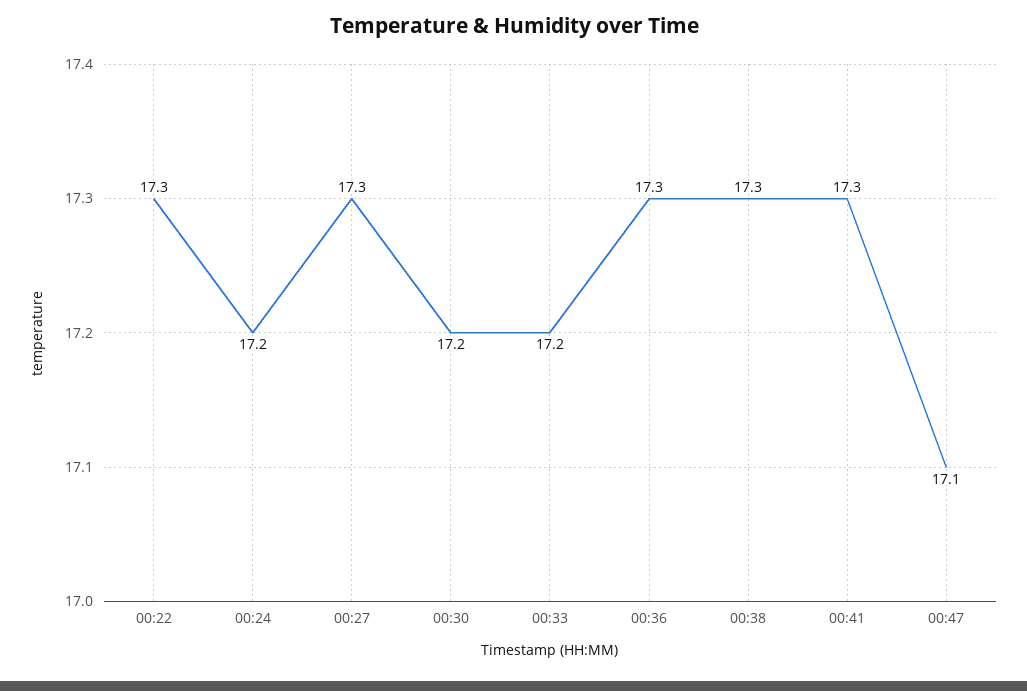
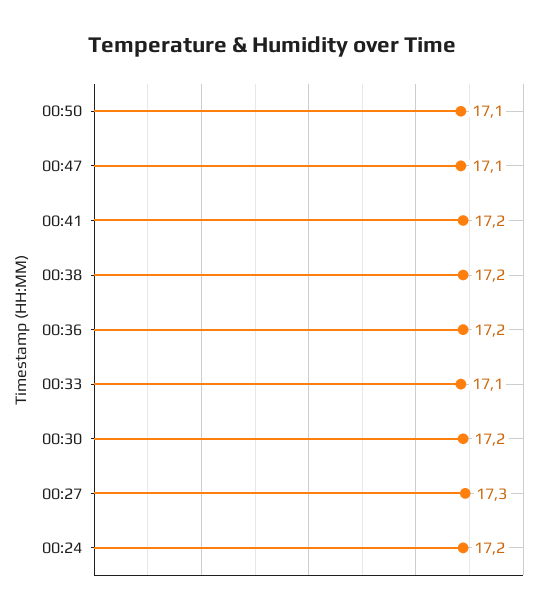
00:22: 17.3 -> none
00:33: 17.2 -> 17.1
00:36: 17.3 -> 17.2
00:38: 17.3 -> 17.2
00:41: 17.3 -> 17.2
00:50: none -> 17.1

